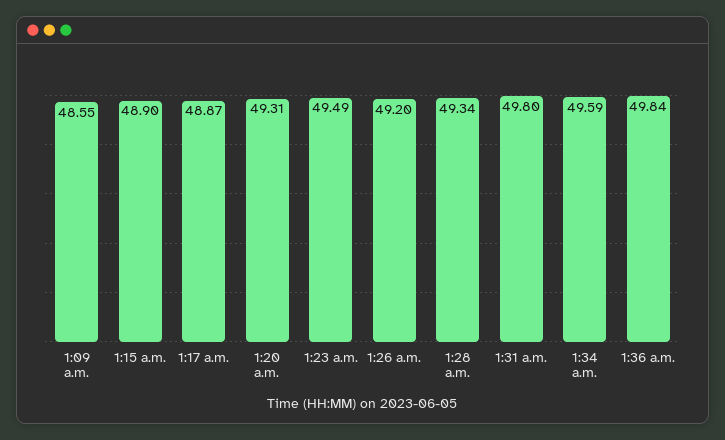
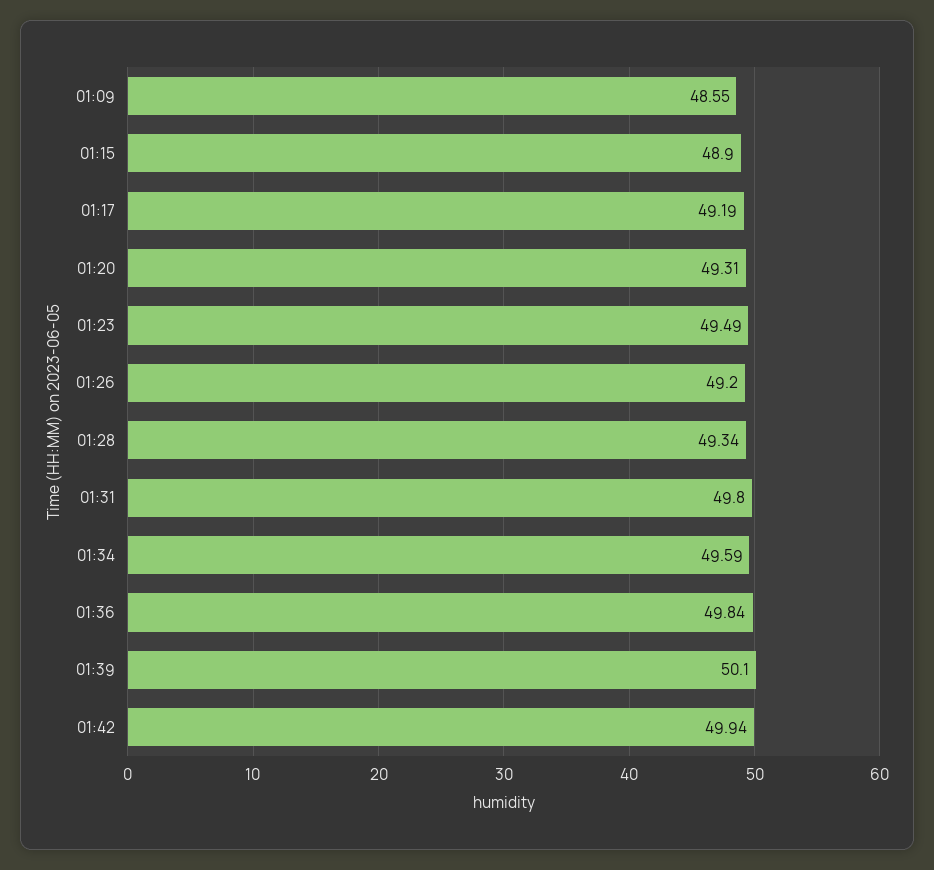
1:17 a.m.: 48.87 -> 49.19
01:39: none -> 50.1
01:42: none -> 49.94

